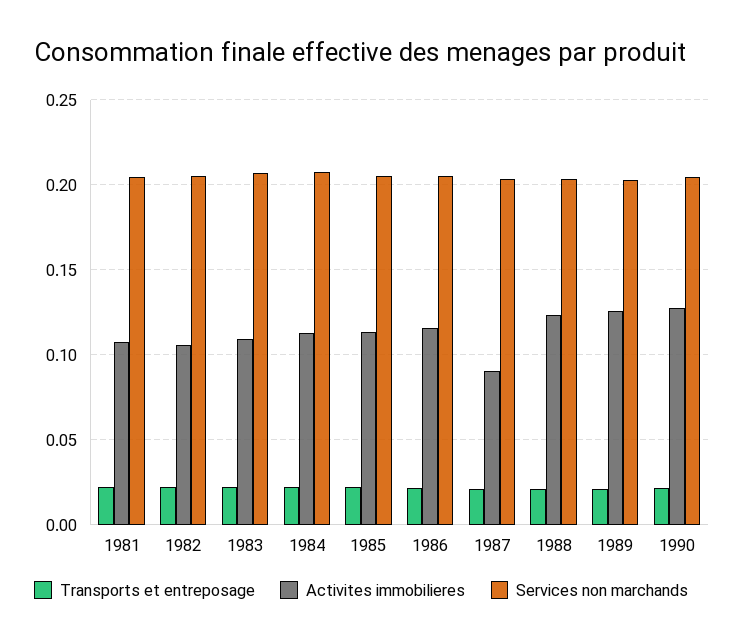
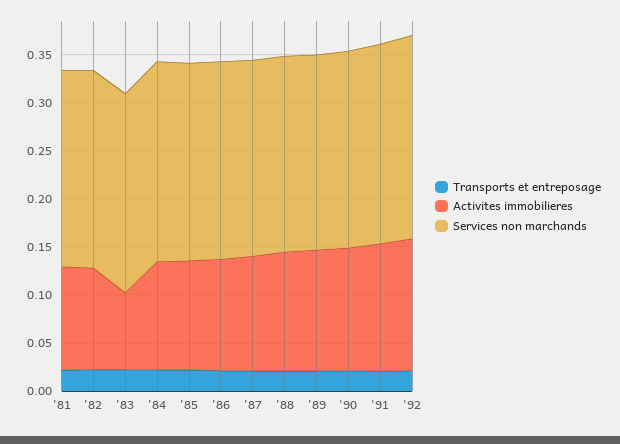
Activites immobilieres, 1983: 0.11 -> 0.08
Activites immobilieres, 1987: 0.09 -> 0.12
Transports et entreposage, '91: none -> 0.02
Activites immobilieres, '91: none -> 0.13
Services non marchands, '91: none -> 0.21
Transports et entreposage, '92: none -> 0.02
Activites immobilieres, '92: none -> 0.14
Services non marchands, '92: none -> 0.21

